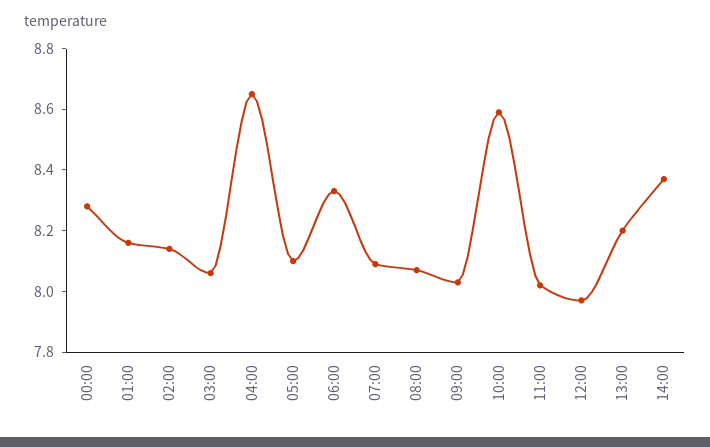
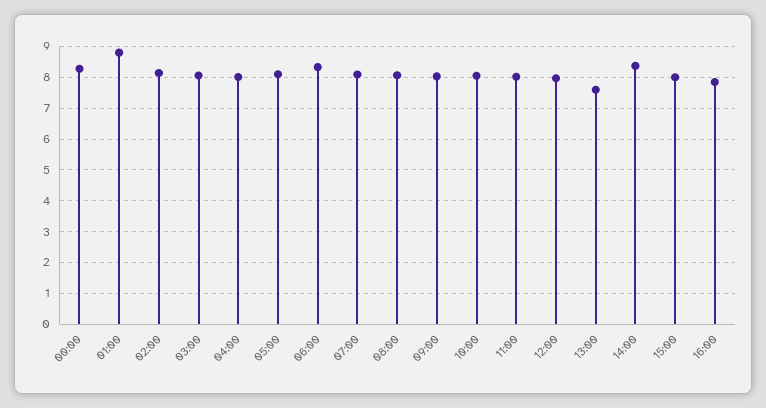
01:00: 8.15 -> 8.8
04:00: 8.65 -> 8
10:00: 8.6 -> 8
13:00: 8.2 -> 7.6
15:00: none -> 8
16:00: none -> 7.8

